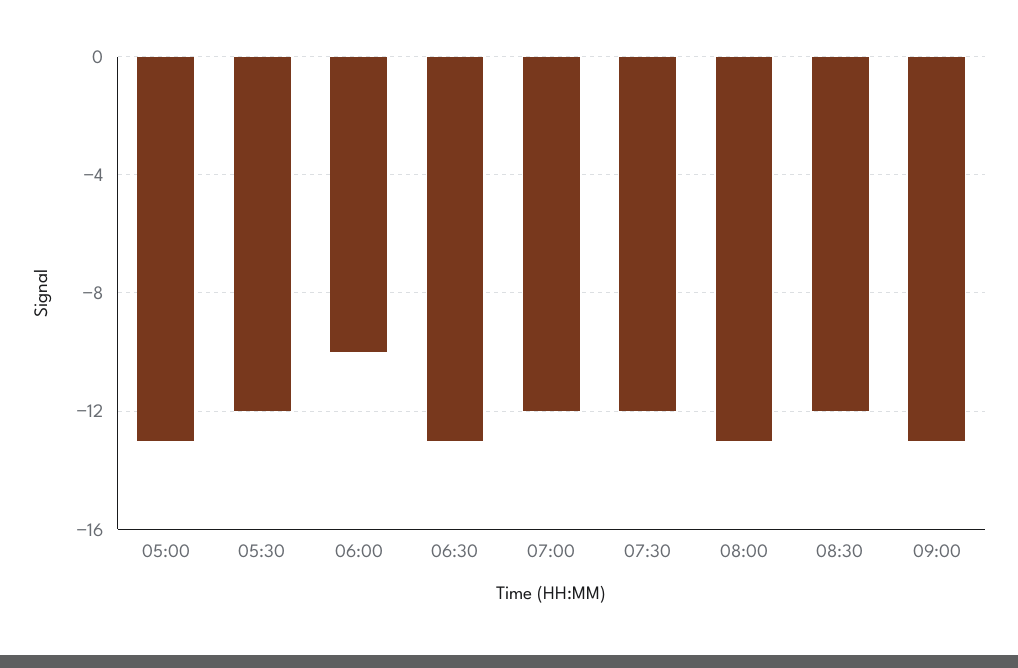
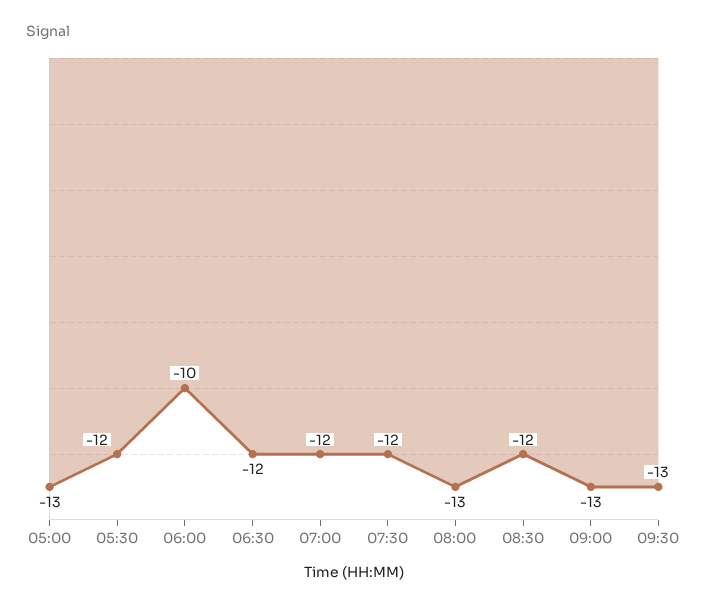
06:30: -13 -> -12
09:30: none -> -13

